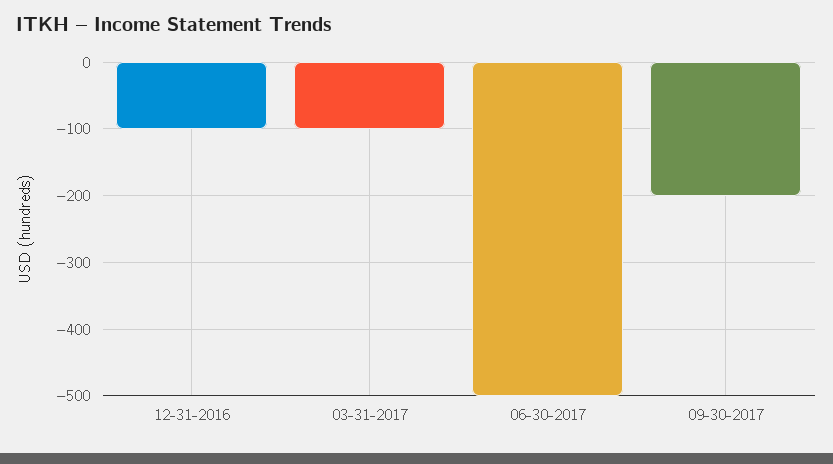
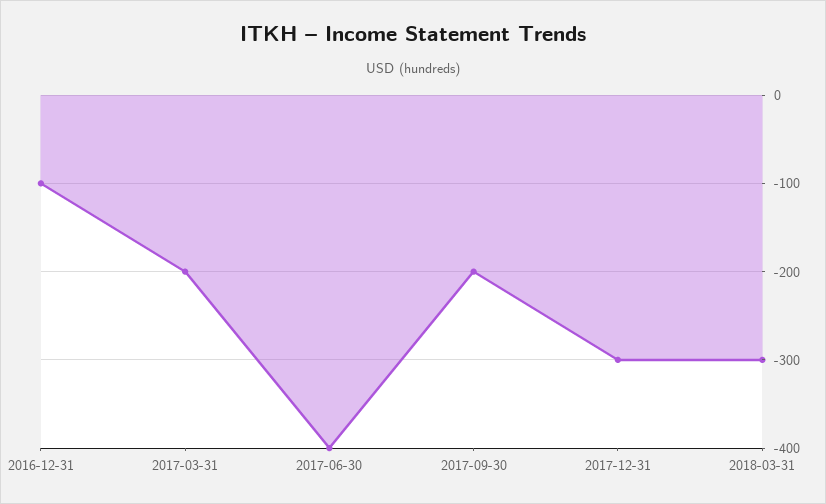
03-31-2017: -100 -> -200
06-30-2017: -500 -> -400
2017-12-31: none -> -300
2018-03-31: none -> -300

